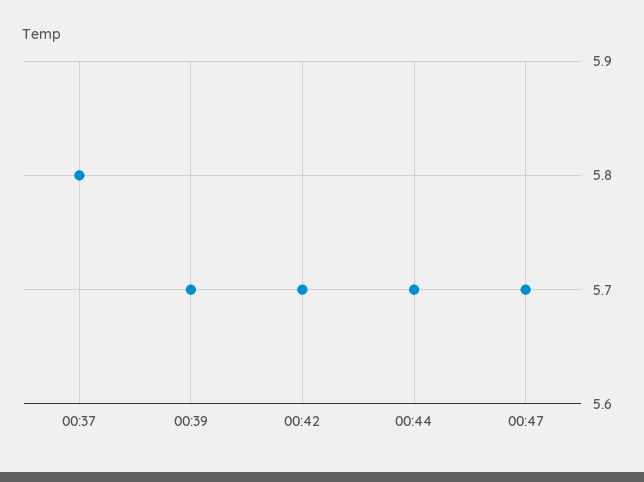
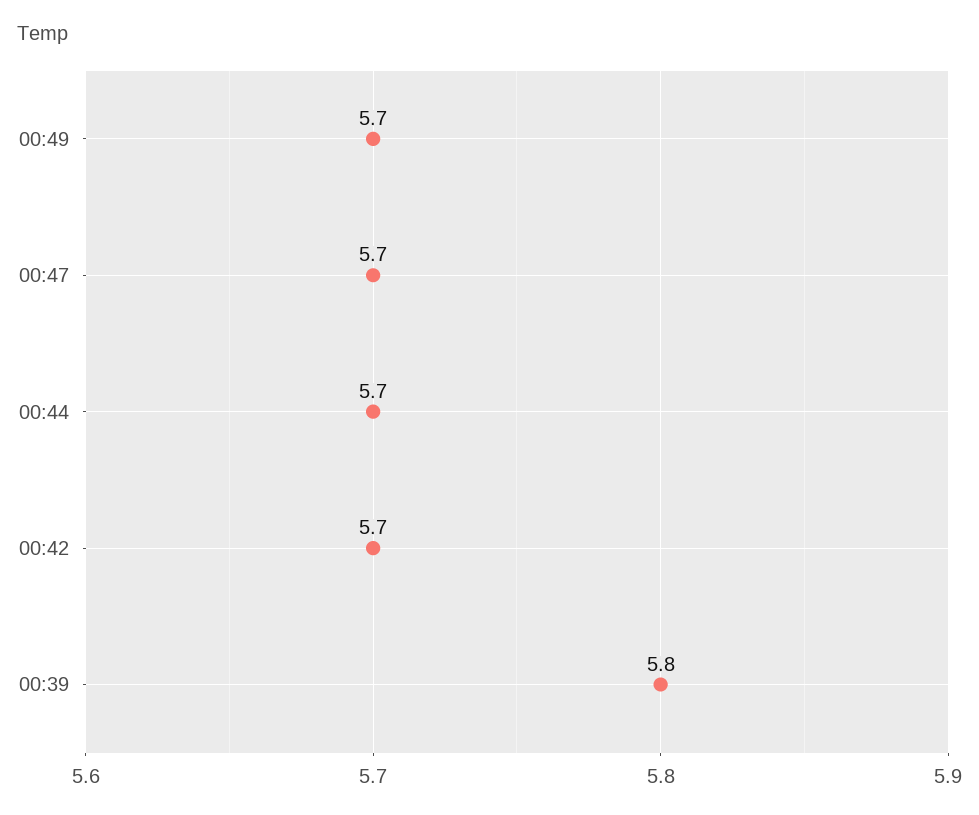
00:37: 5.8 -> none
00:39: 5.7 -> 5.8
00:49: none -> 5.7

